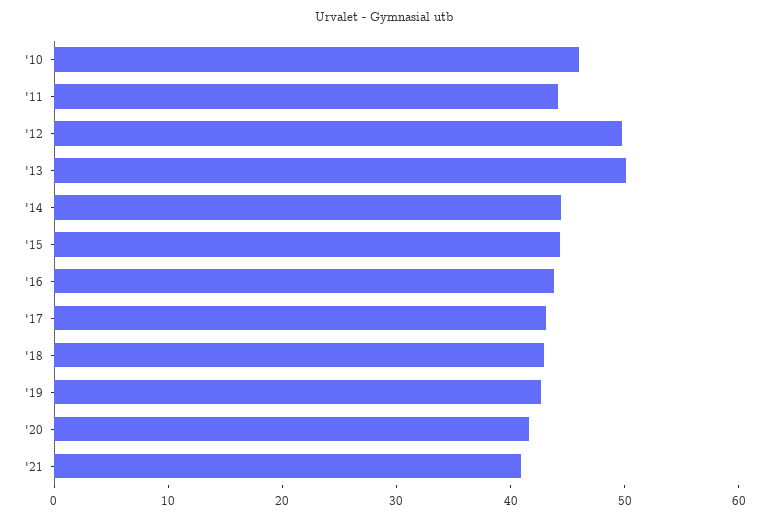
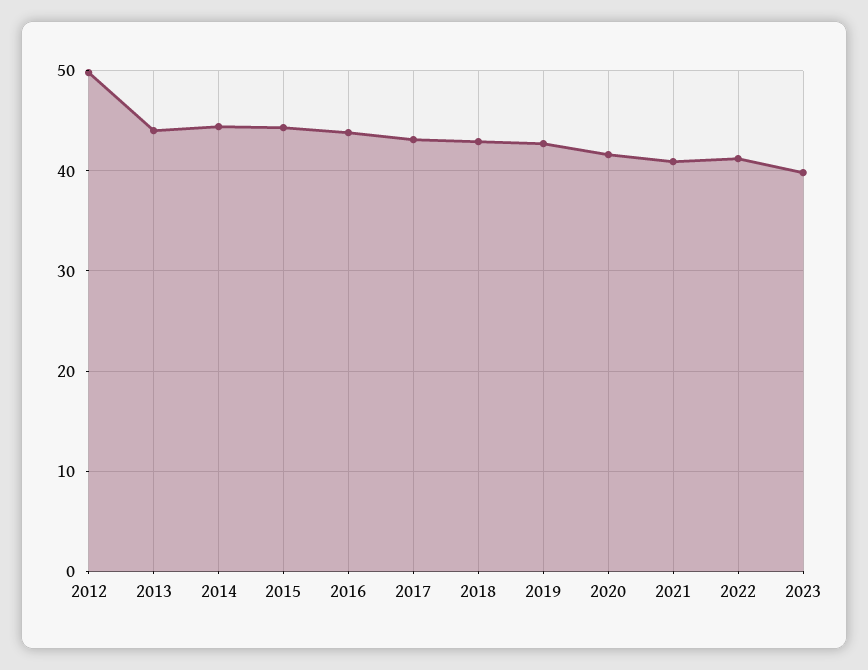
'10: 46 -> none
'11: 44 -> none
'13: 50 -> 44
2022: none -> 41
2023: none -> 40

